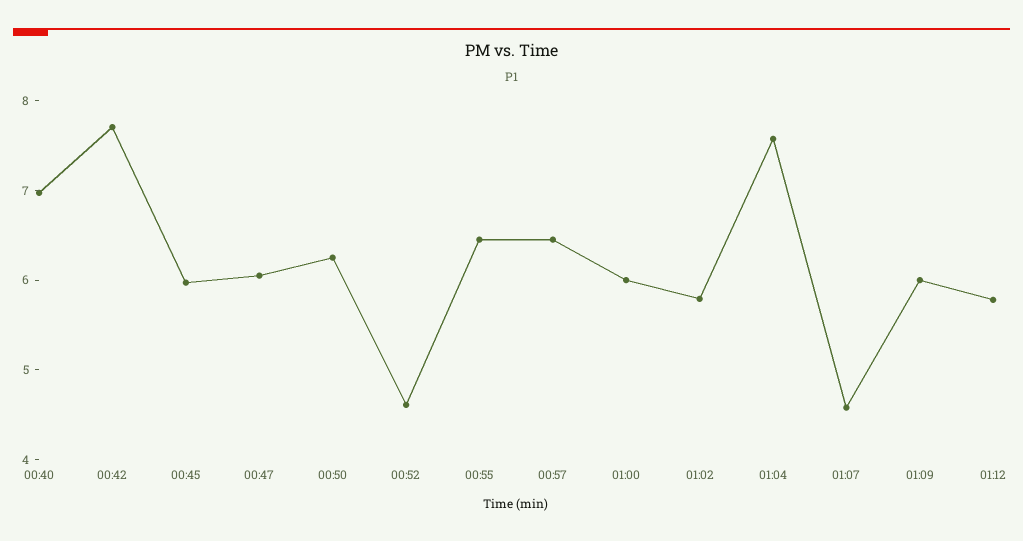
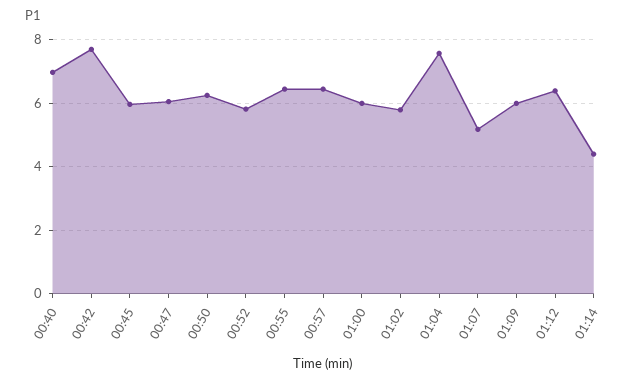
00:52: 4.6 -> 5.8
01:07: 4.6 -> 5.2
01:12: 5.8 -> 6.4
01:14: none -> 4.4

